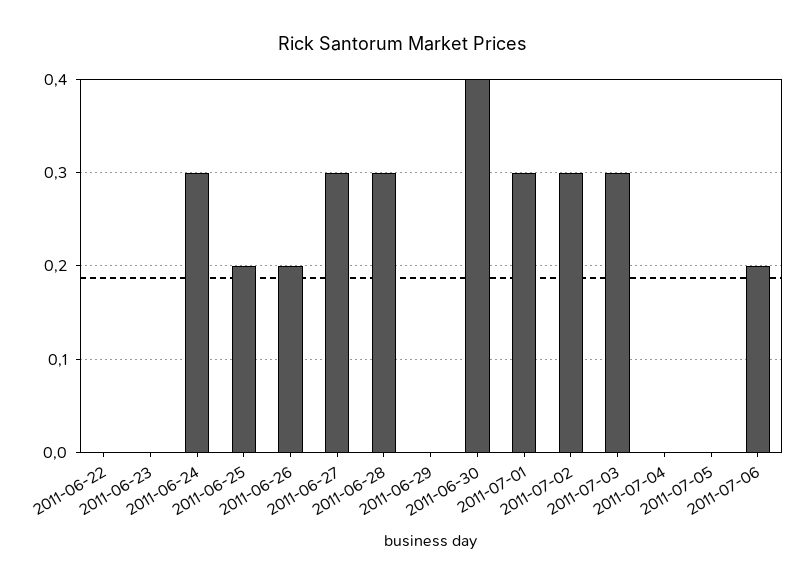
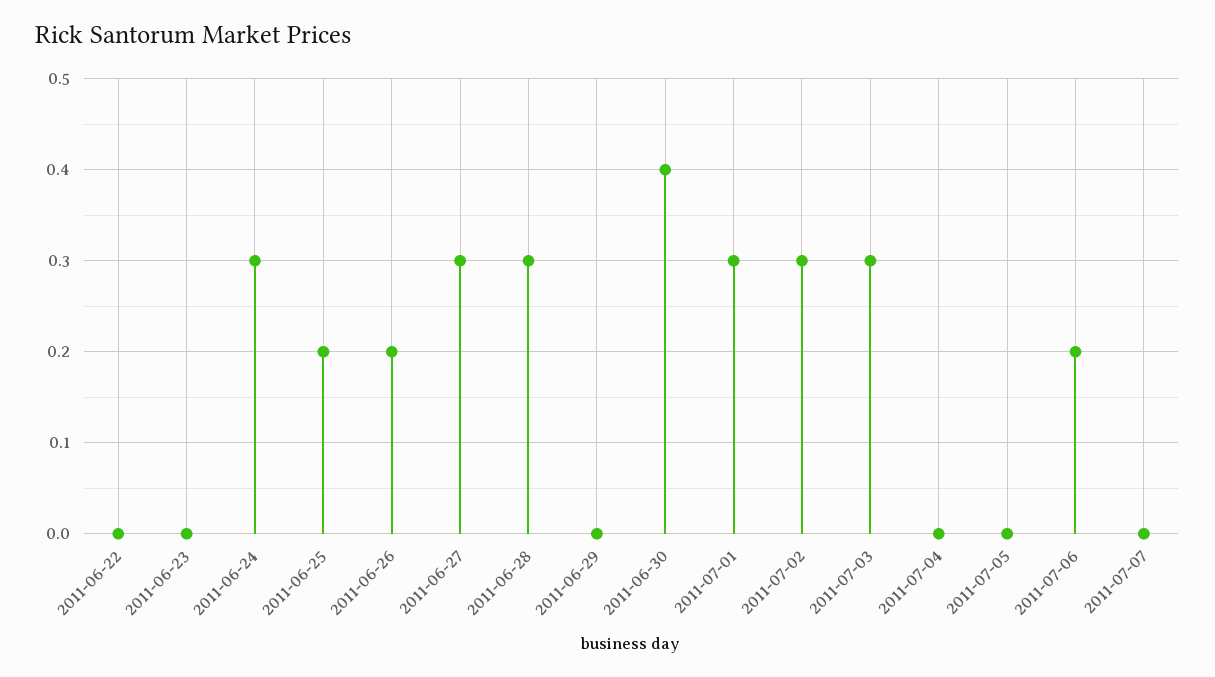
2011-07-07: none -> 0

